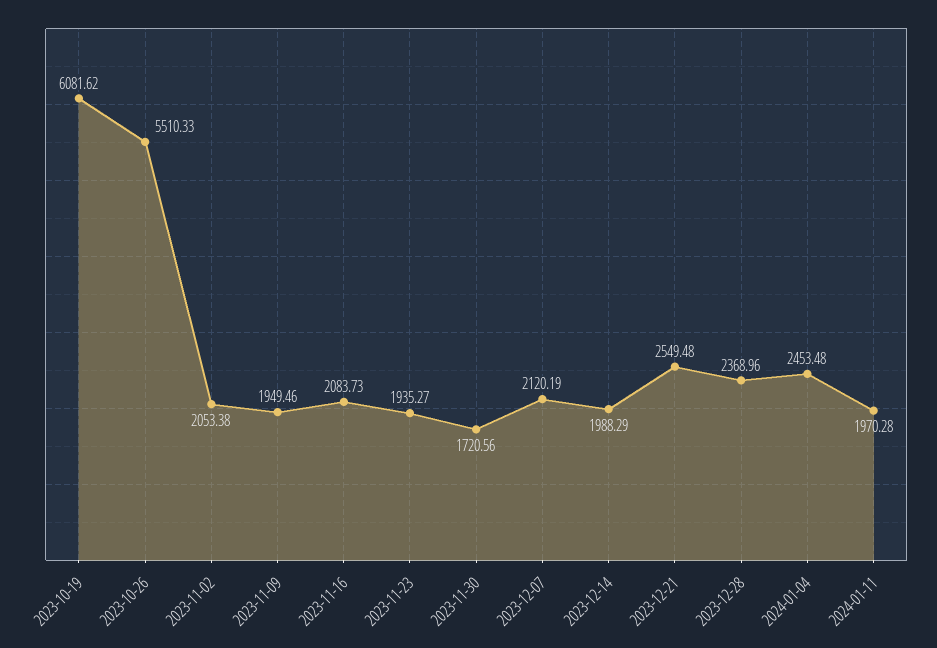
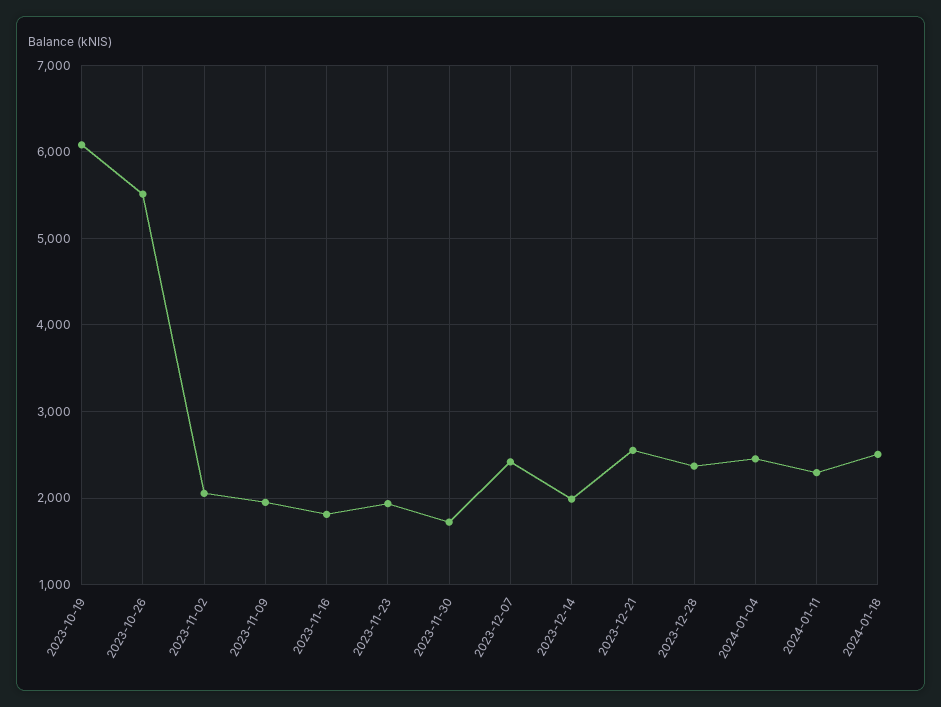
2023-11-16: 2083.73 -> 1800
2023-12-07: 2120.19 -> 2400
2024-01-11: 1970.28 -> 2300
2024-01-18: none -> 2500

